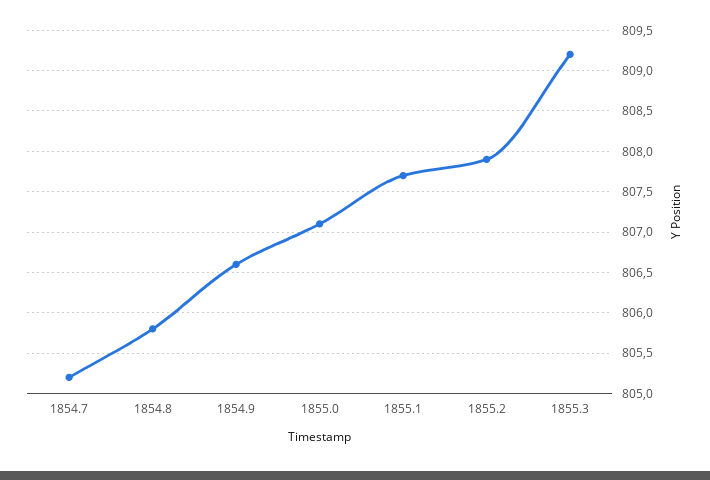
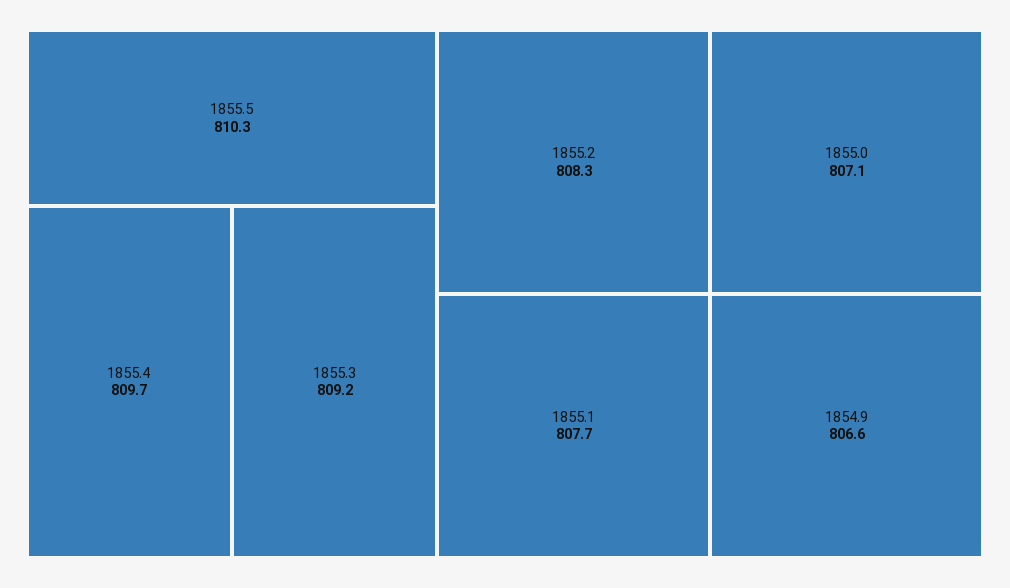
1854.7: 805.2 -> none
1854.8: 805.8 -> none
1855.2: 807.9 -> 808.3
1855.5: none -> 810.3
1855.4: none -> 809.7

